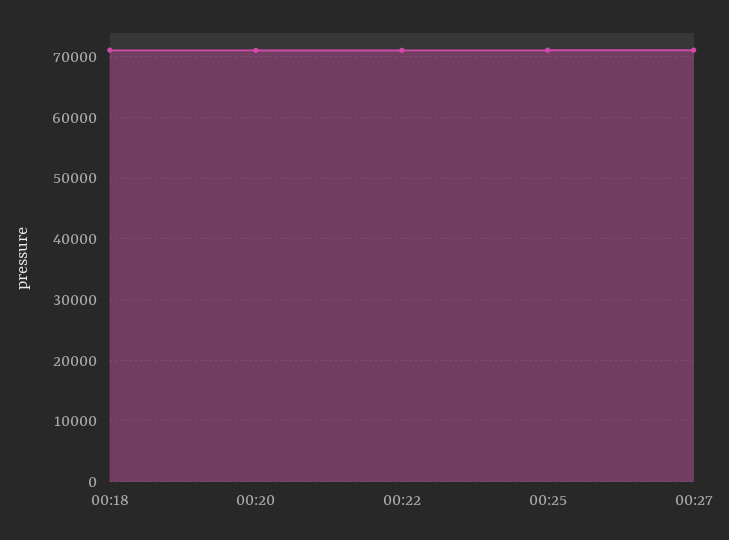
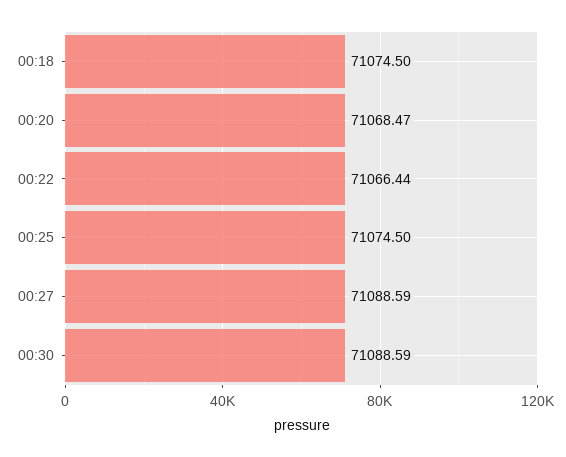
00:30: none -> 71088.59

